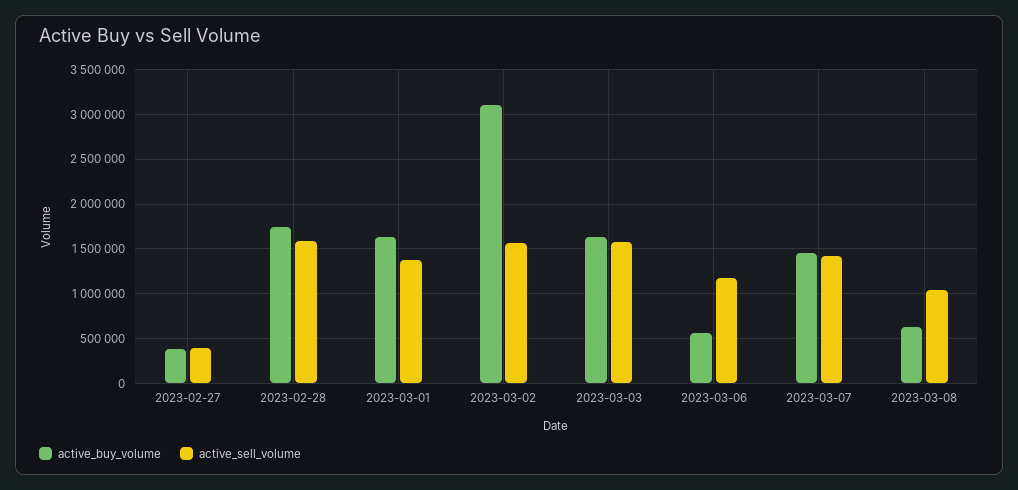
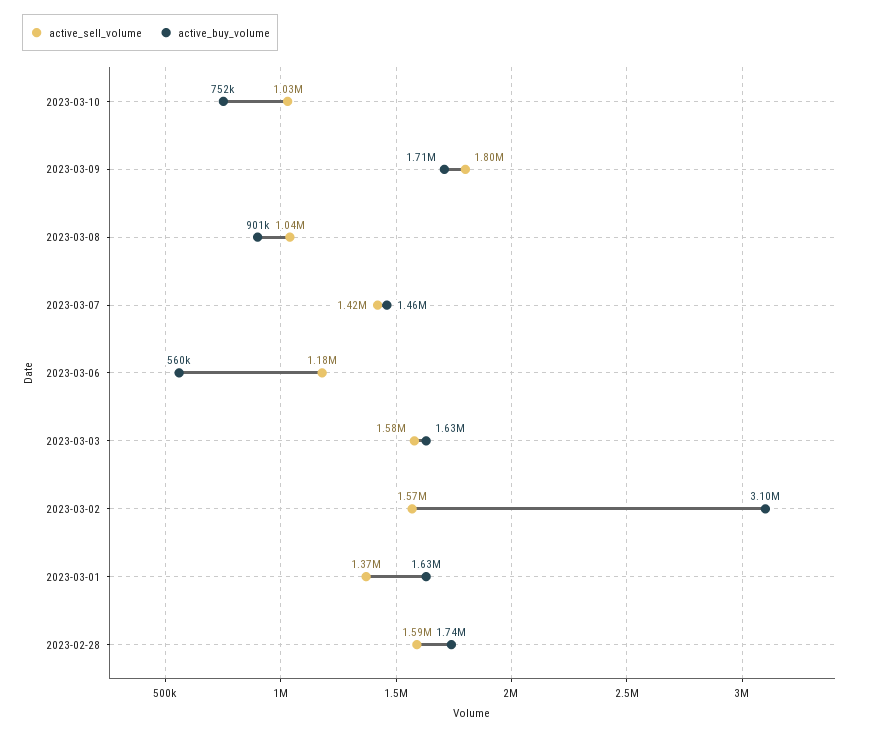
active_buy_volume, 2023-02-27: 400000 -> none
active_sell_volume, 2023-02-27: 400000 -> none
active_buy_volume, 2023-03-08: 600000 -> 901000
active_sell_volume, 2023-03-10: none -> 1030000
active_buy_volume, 2023-03-10: none -> 752000
active_sell_volume, 2023-03-09: none -> 1800000
active_buy_volume, 2023-03-09: none -> 1710000

